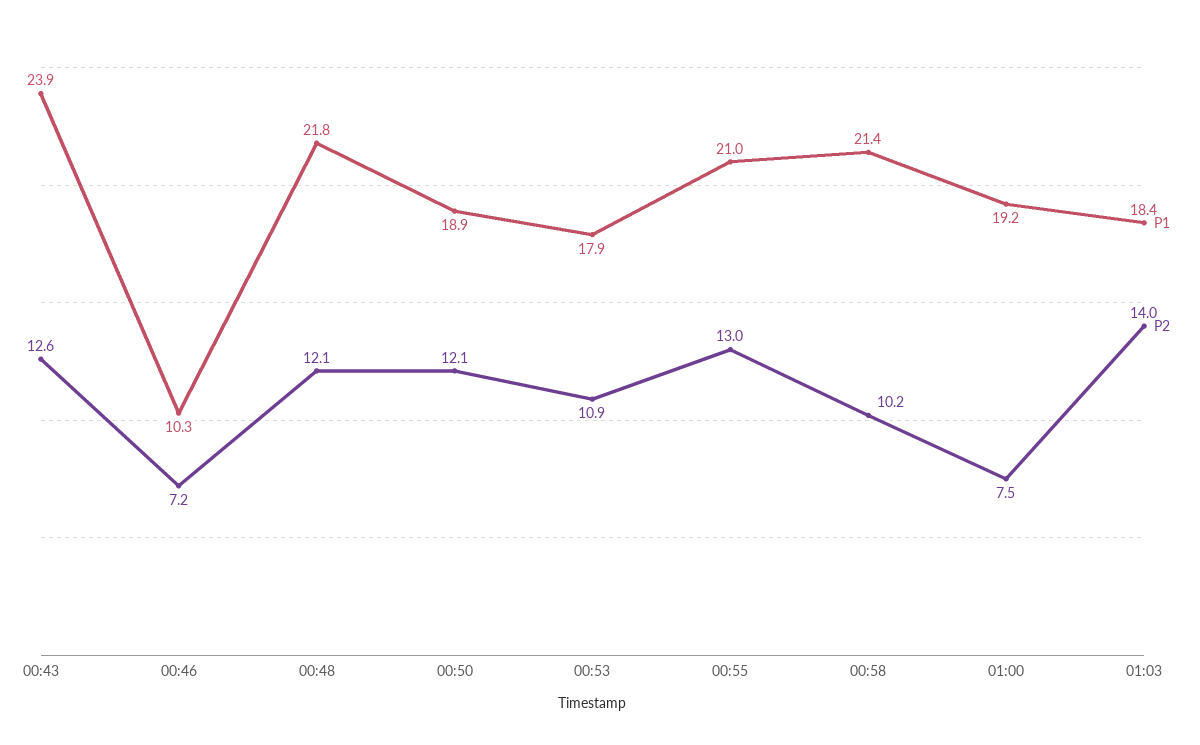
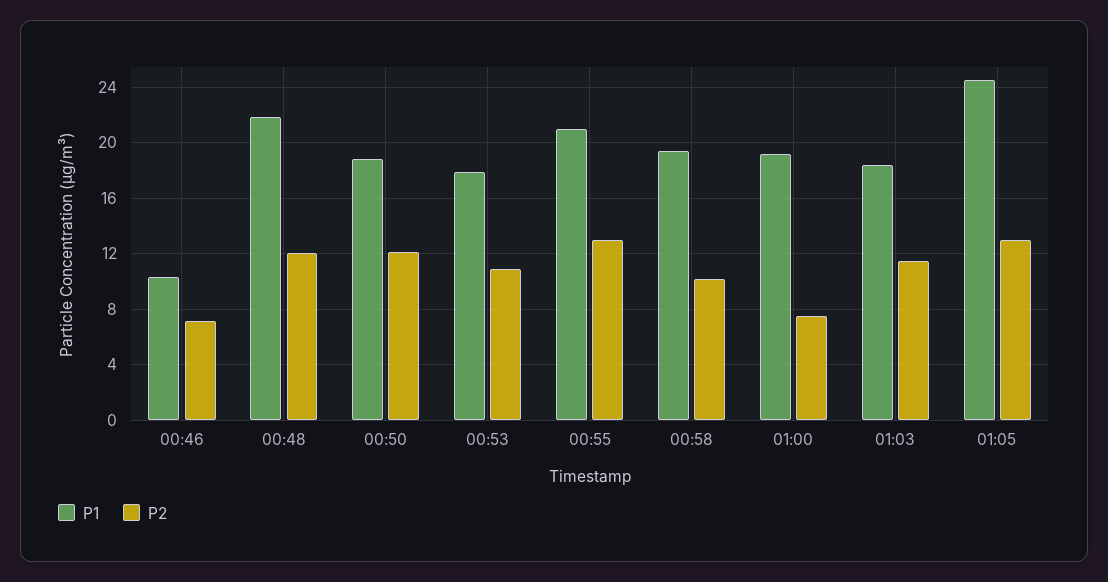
P1, 00:43: 23.9 -> none
P2, 00:43: 12.6 -> none
P1, 00:58: 21.4 -> 19.5
P2, 01:03: 14 -> 11.5
P1, 01:05: none -> 24.5
P2, 01:05: none -> 13

